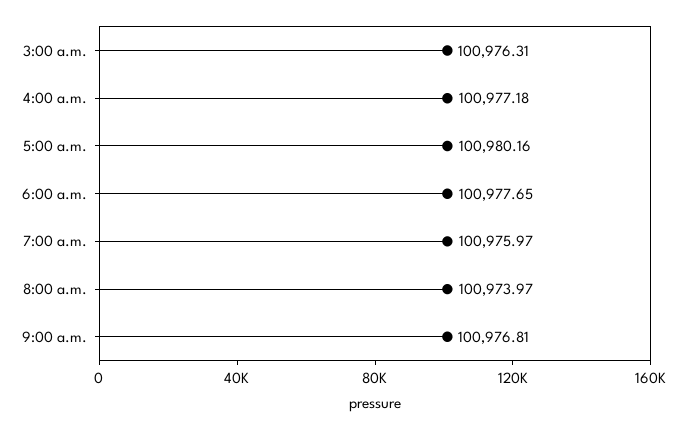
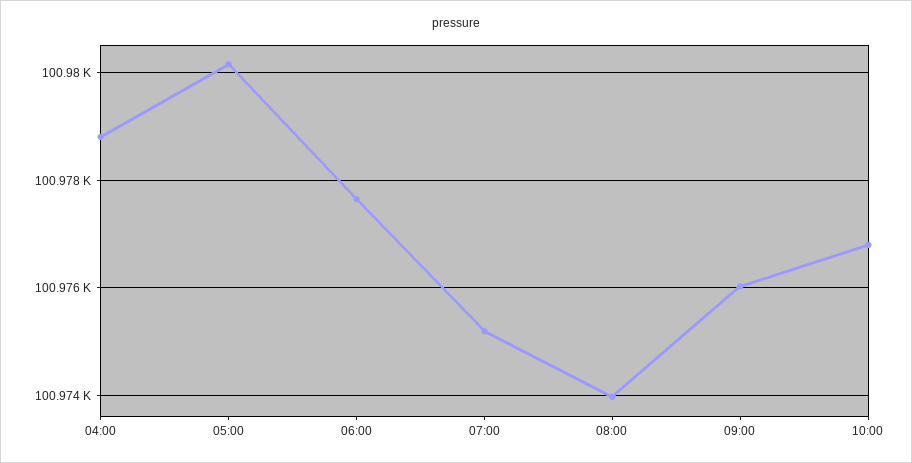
3:00 a.m.: 100976.31 -> none
4:00 a.m.: 100977.18 -> 100978.8
7:00 a.m.: 100975.97 -> 100975.2
9:00 a.m.: 100976.81 -> 100976
10:00: none -> 100976.8

